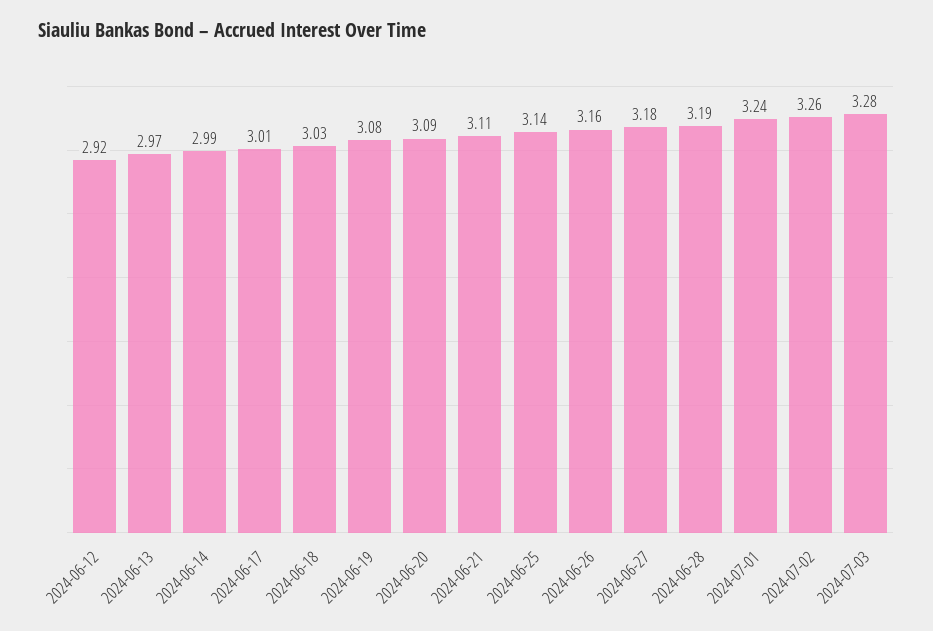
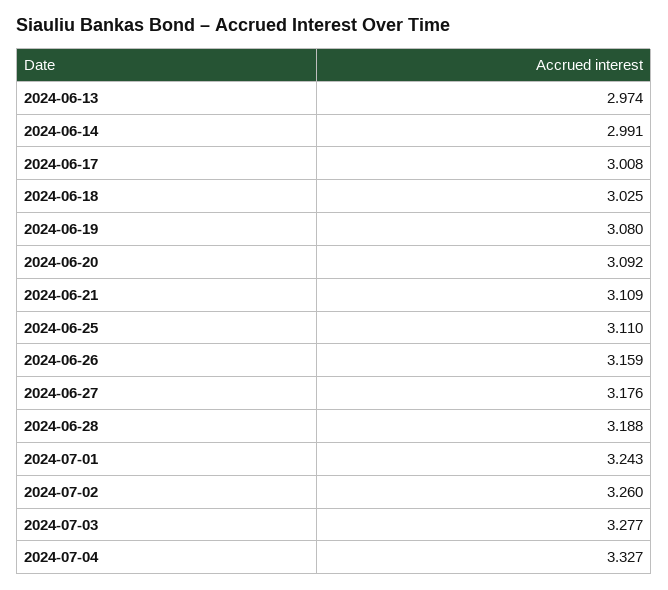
2024-06-12: 2.92 -> none
2024-06-25: 3.14 -> 3.11
2024-07-04: none -> 3.327

